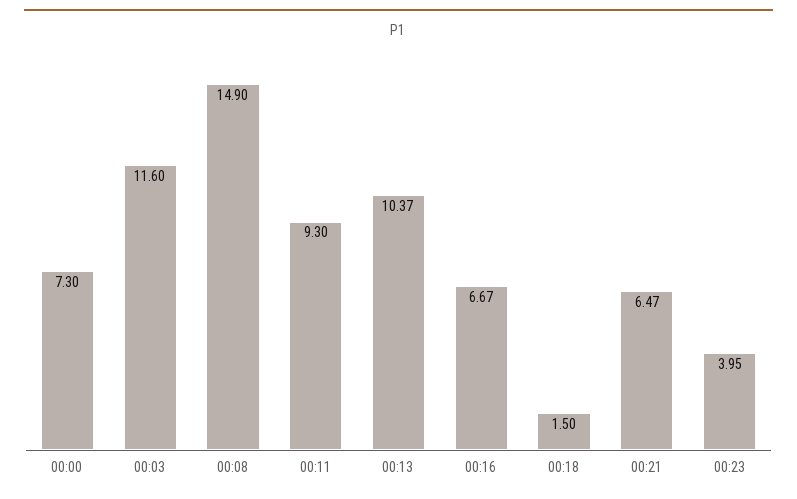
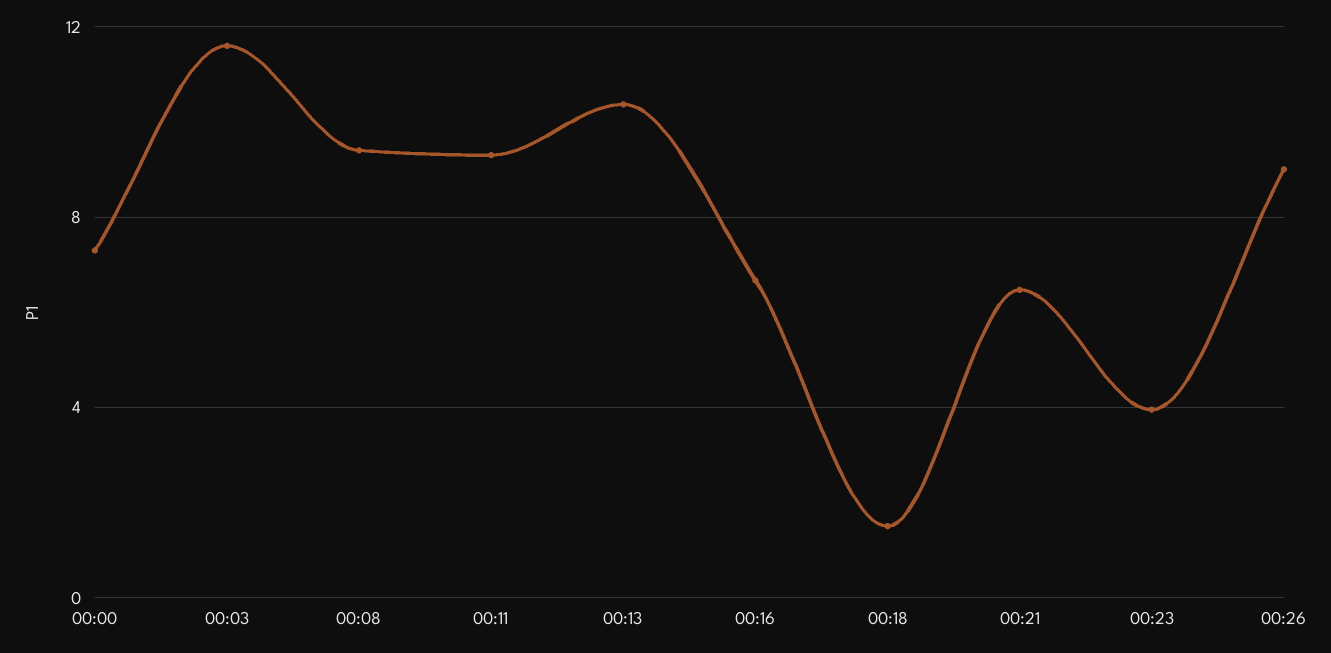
00:08: 14.9 -> 9.5
00:26: none -> 9

